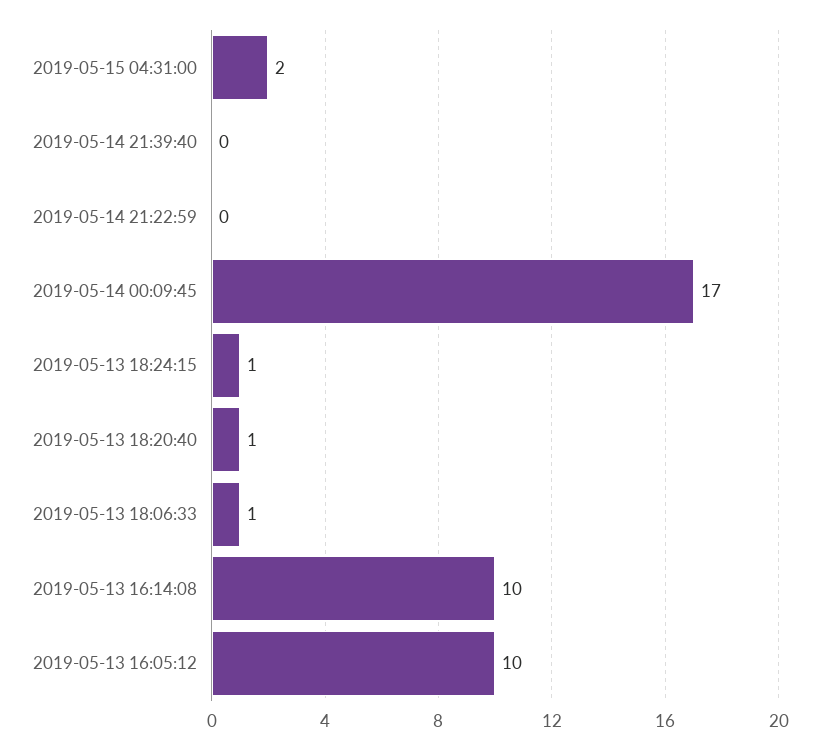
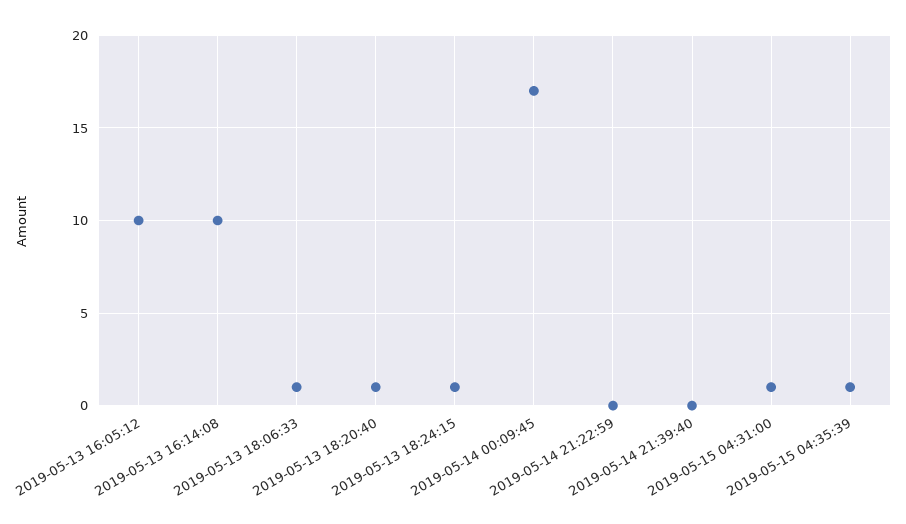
2019-05-15 04:31:00: 2 -> 1
2019-05-15 04:35:39: none -> 1

